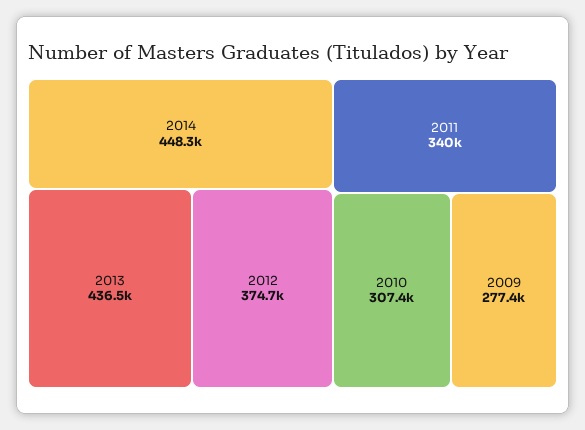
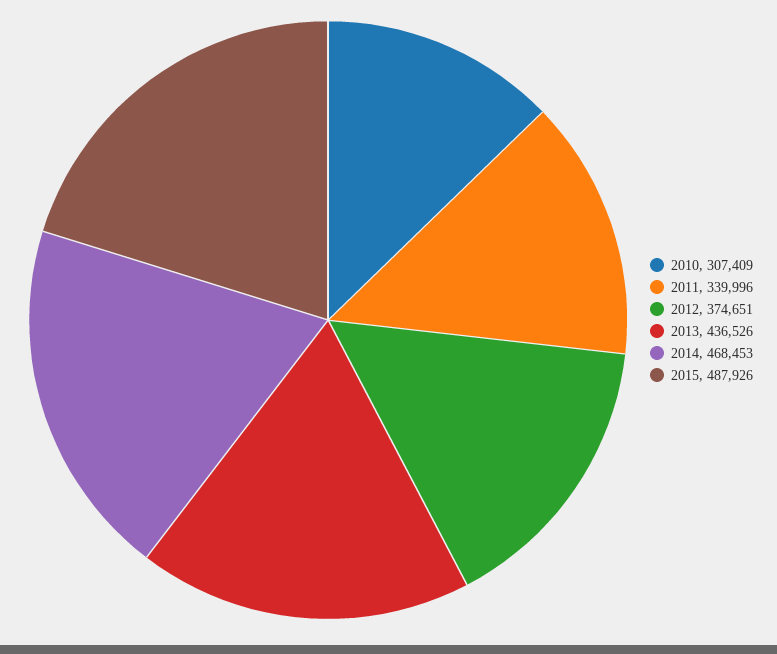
2014: 448300 -> 468453
2009: 277400 -> none
2015: none -> 487926

